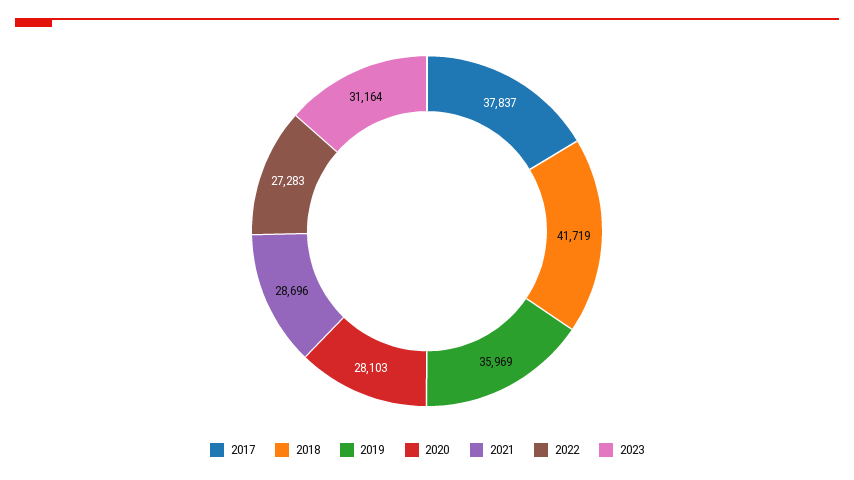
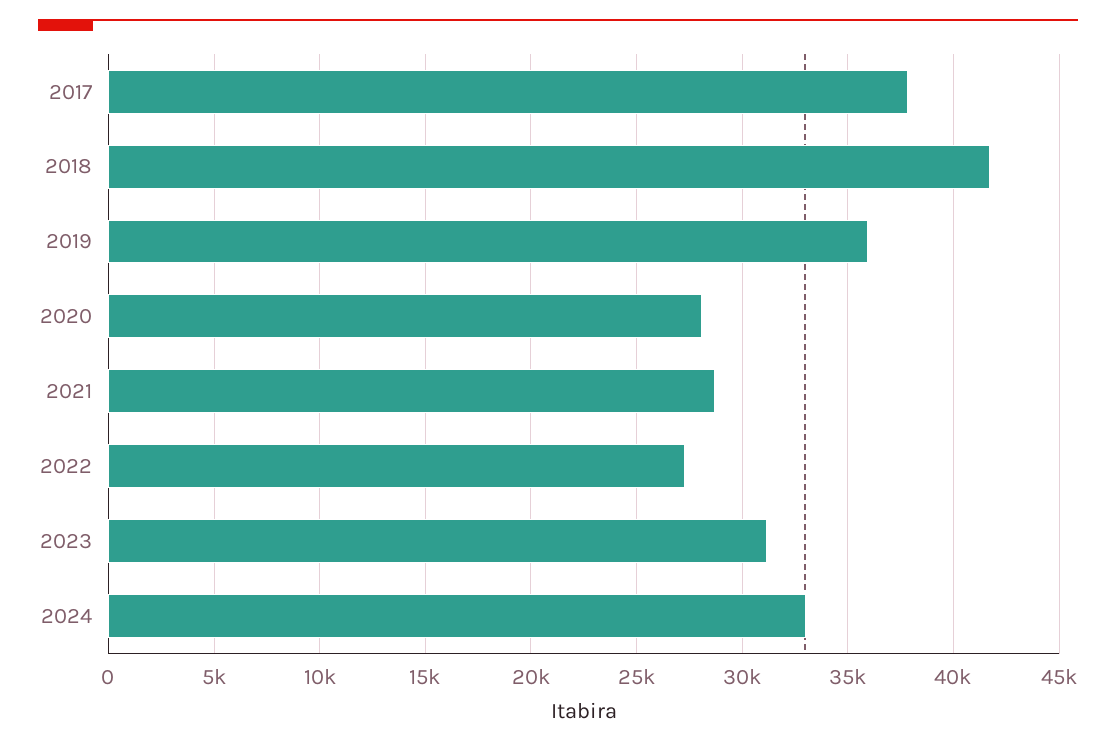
2024: none -> 33000

